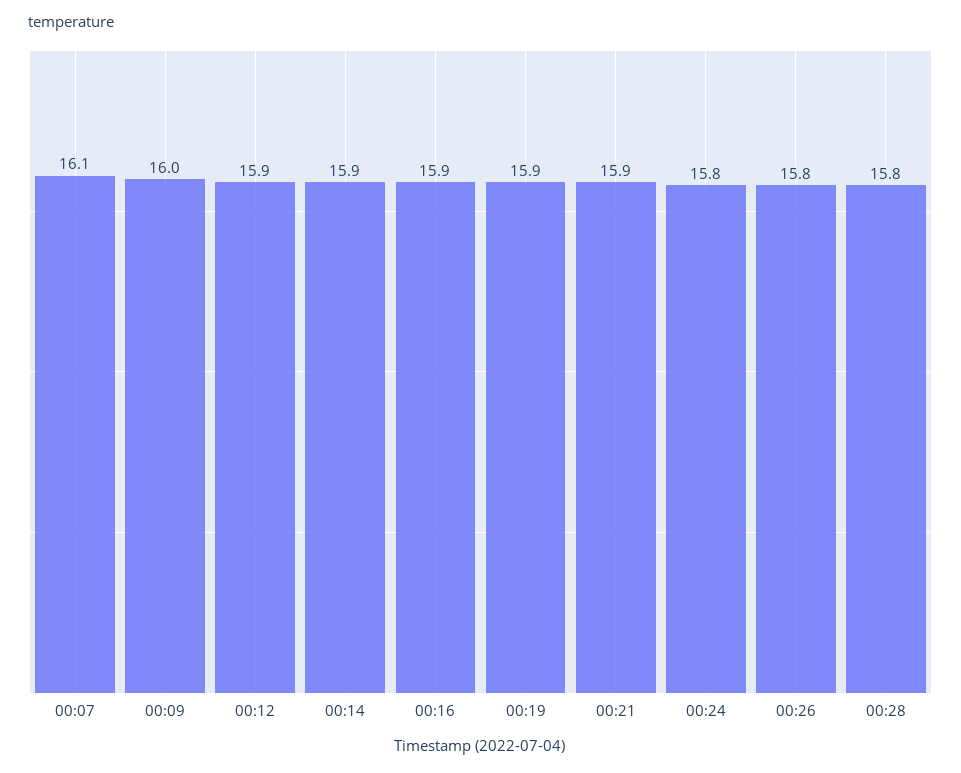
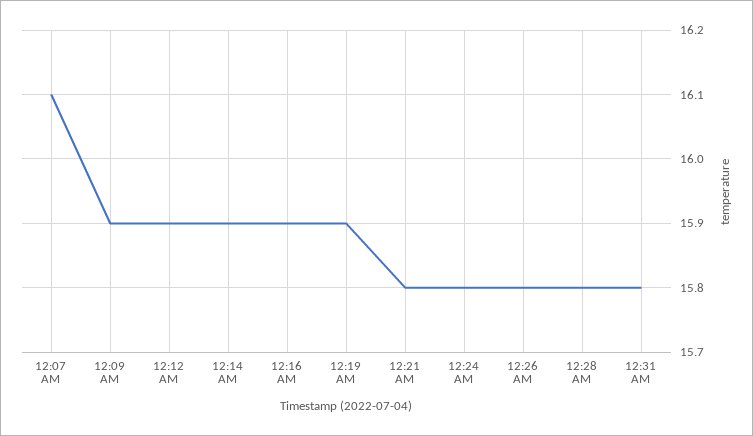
00:09: 16 -> 15.9
00:21: 15.9 -> 15.8
12:31 AM: none -> 15.8

